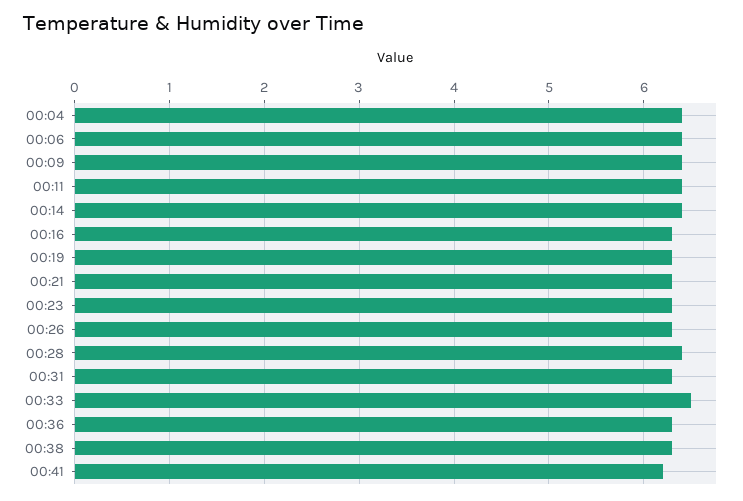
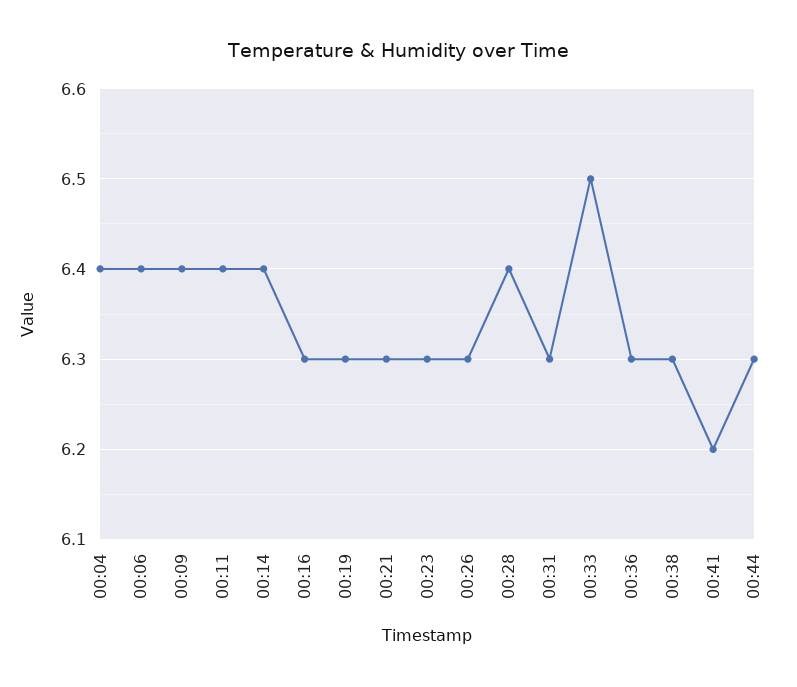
00:44: none -> 6.3

